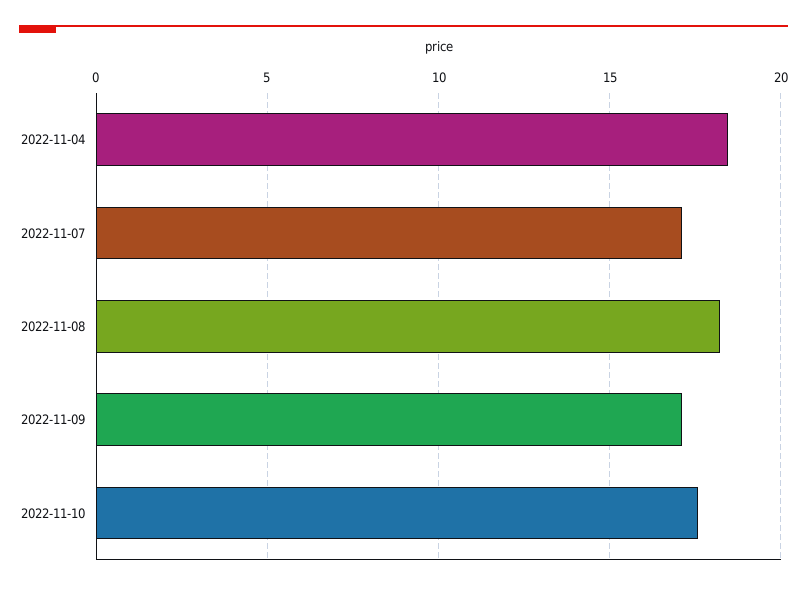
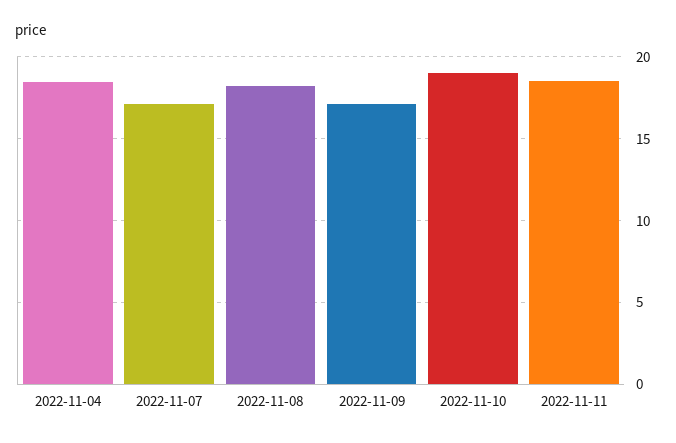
2022-11-10: 17.5 -> 19
2022-11-11: none -> 18.5

